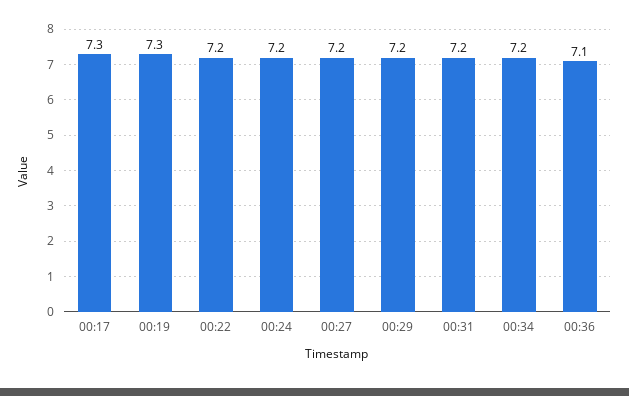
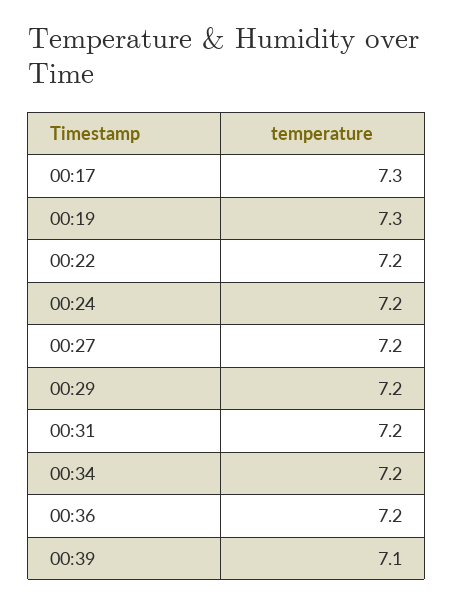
00:36: 7.1 -> 7.2
00:39: none -> 7.1

